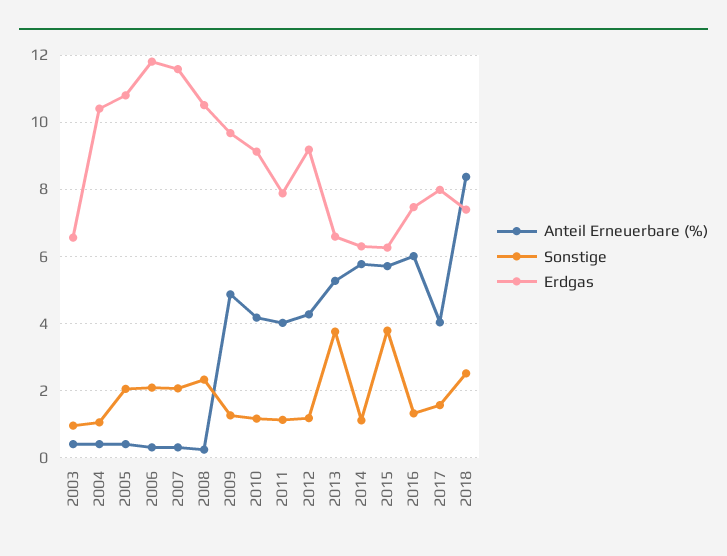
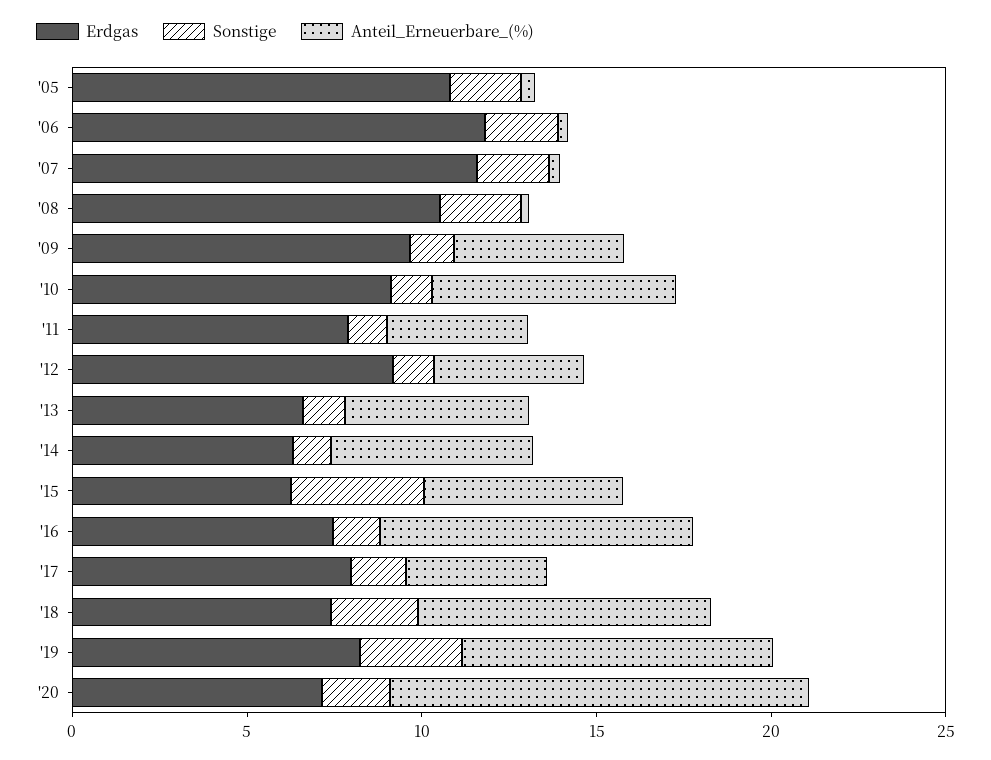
Anteil Erneuerbare (%), 2003: 0.4 -> none
Sonstige, 2003: 1 -> none
Erdgas, 2003: 6.6 -> none
Anteil Erneuerbare (%), 2004: 0.4 -> none
Sonstige, 2004: 1 -> none
Erdgas, 2004: 10.4 -> none
Anteil Erneuerbare (%), 2010: 4.2 -> 7
Sonstige, 2013: 3.8 -> 1
Anteil Erneuerbare (%), 2016: 6 -> 9
Erdgas, '19: none -> 8
Sonstige, '19: none -> 3
Anteil Erneuerbare (%), '19: none -> 9
Erdgas, '20: none -> 7
Sonstige, '20: none -> 2
Anteil Erneuerbare (%), '20: none -> 12

